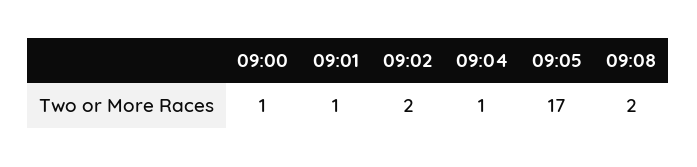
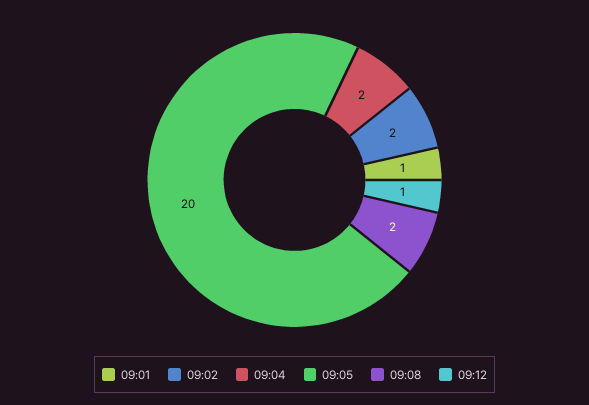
09:00: 1 -> none
09:04: 1 -> 2
09:05: 17 -> 20
09:12: none -> 1

